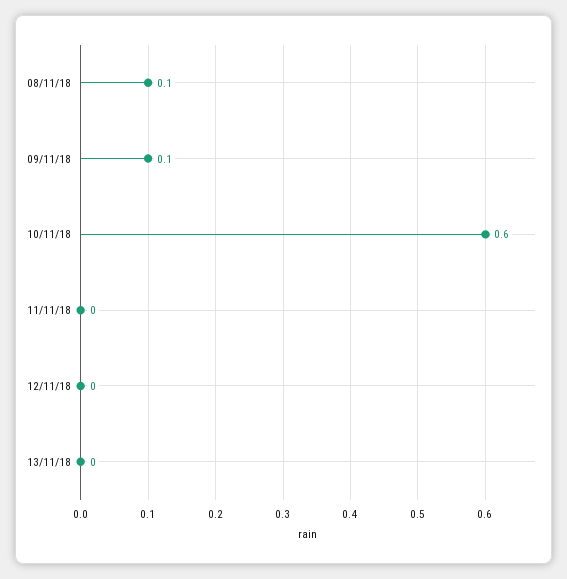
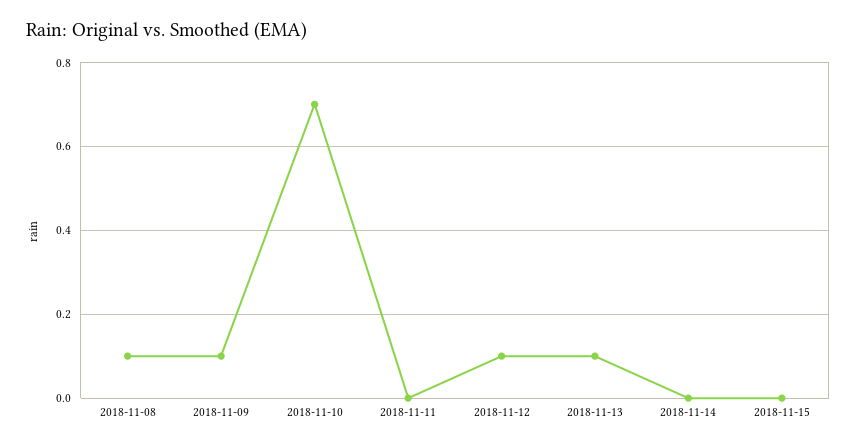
10/11/18: 0.6 -> 0.7
12/11/18: 0 -> 0.1
13/11/18: 0 -> 0.1
2018-11-14: none -> 0
2018-11-15: none -> 0

